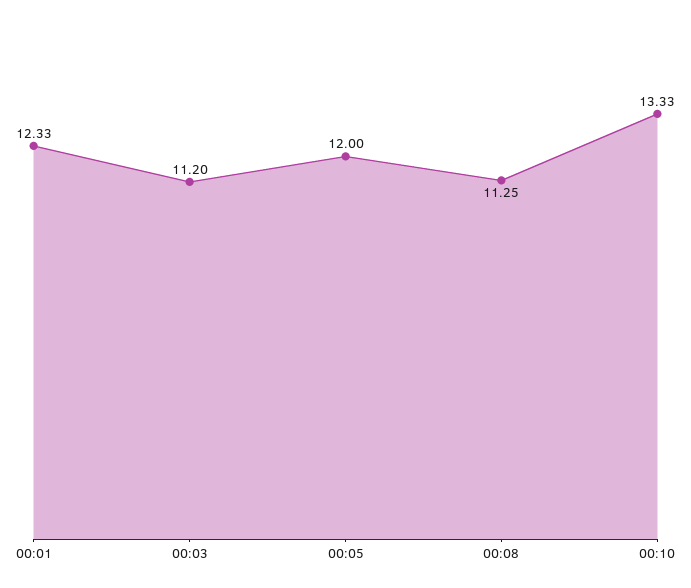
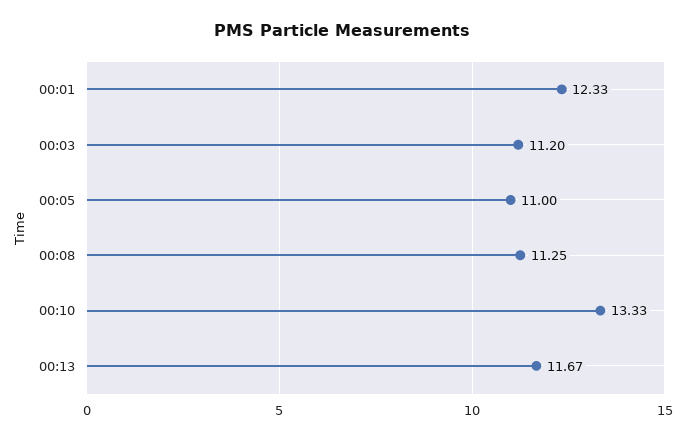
00:05: 12 -> 11
00:13: none -> 11.67

